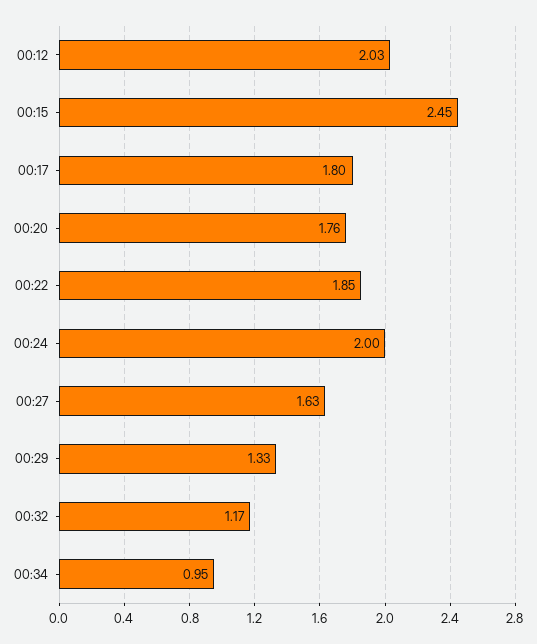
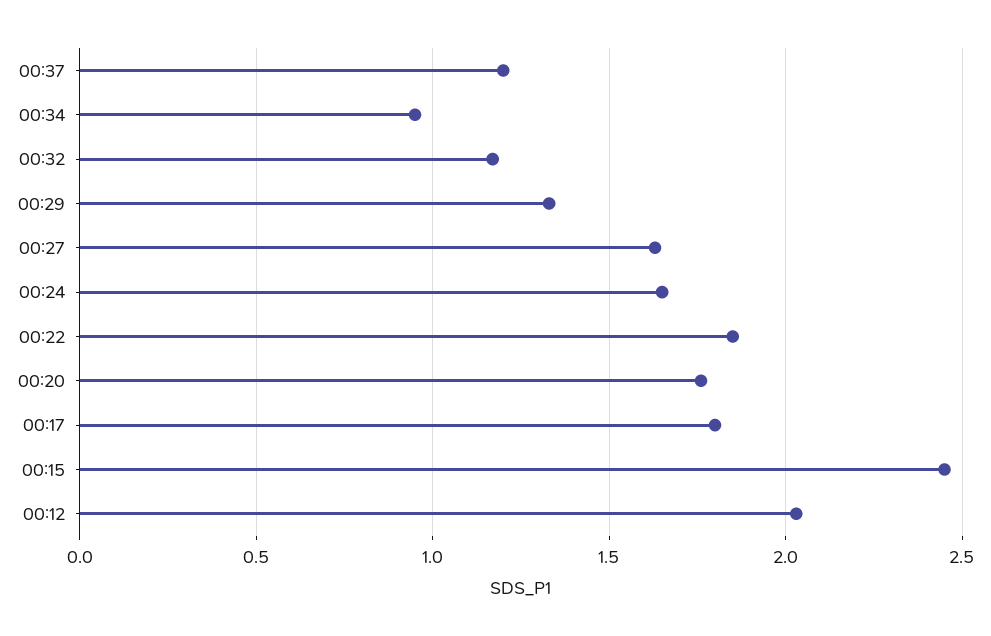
00:24: 2 -> 1.65
00:37: none -> 1.2

